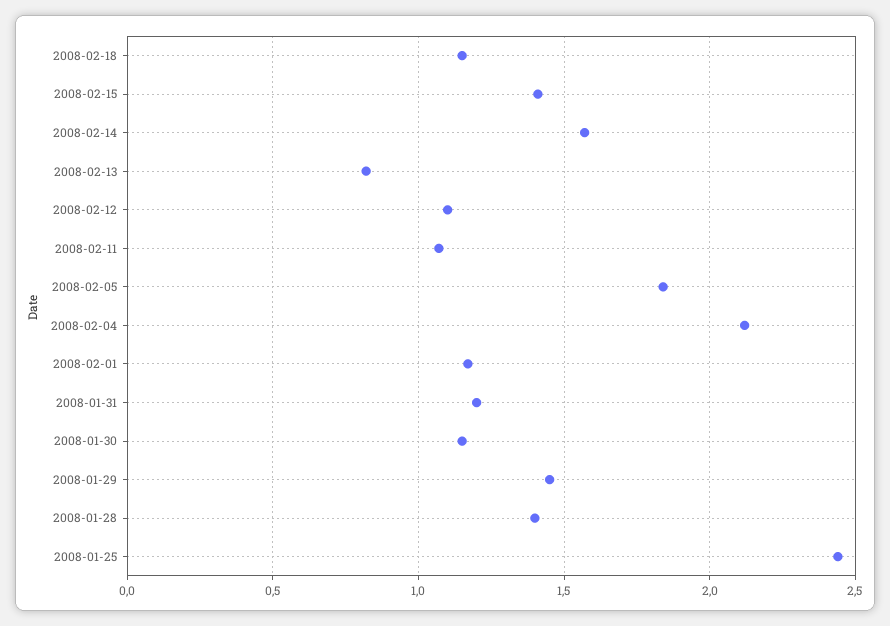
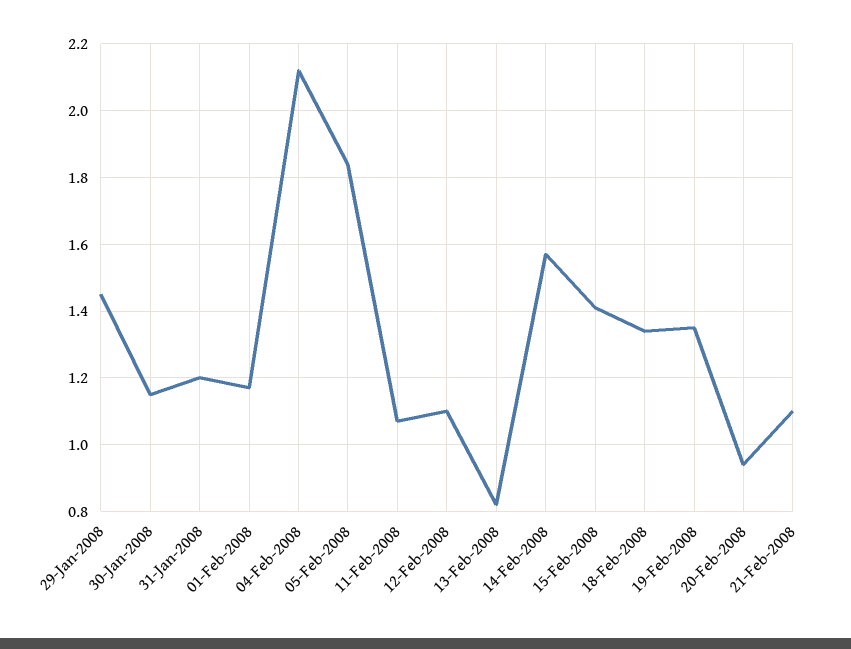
2008-02-18: 1.15 -> 1.35
2008-01-28: 1.4 -> none
2008-01-25: 2.45 -> none
19-Feb-2008: none -> 1.35
20-Feb-2008: none -> 0.95
21-Feb-2008: none -> 1.1

